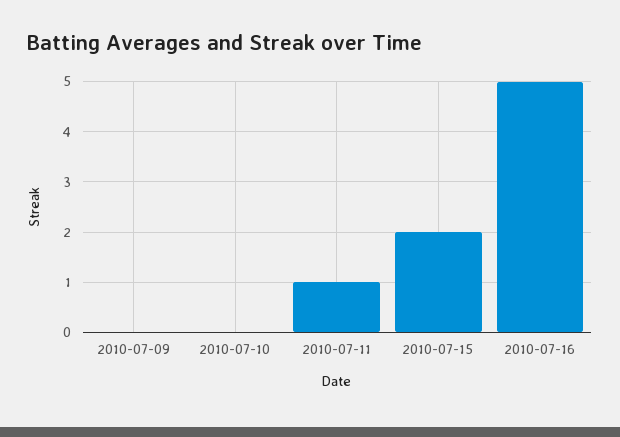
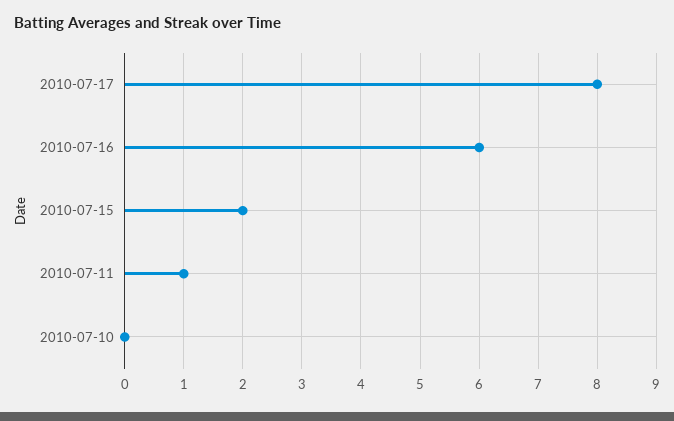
2010-07-09: 0 -> none
2010-07-16: 5 -> 6
2010-07-17: none -> 8

